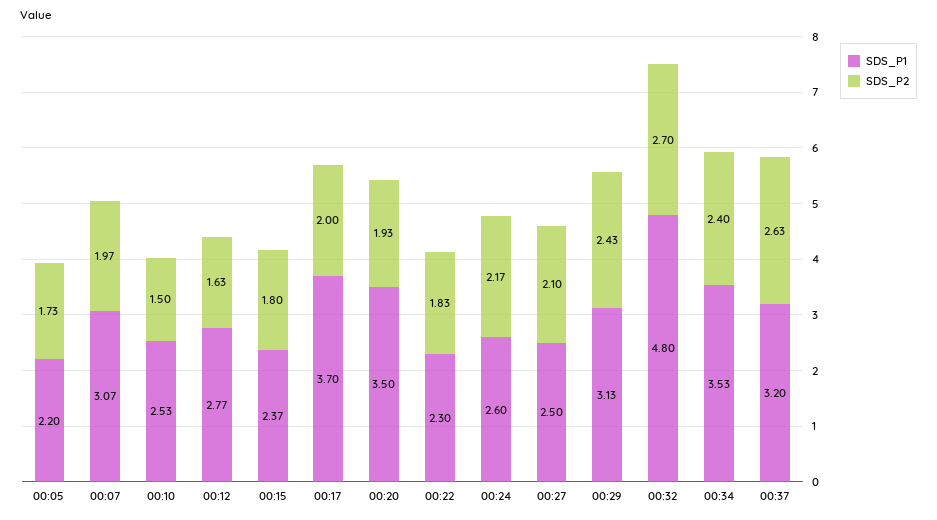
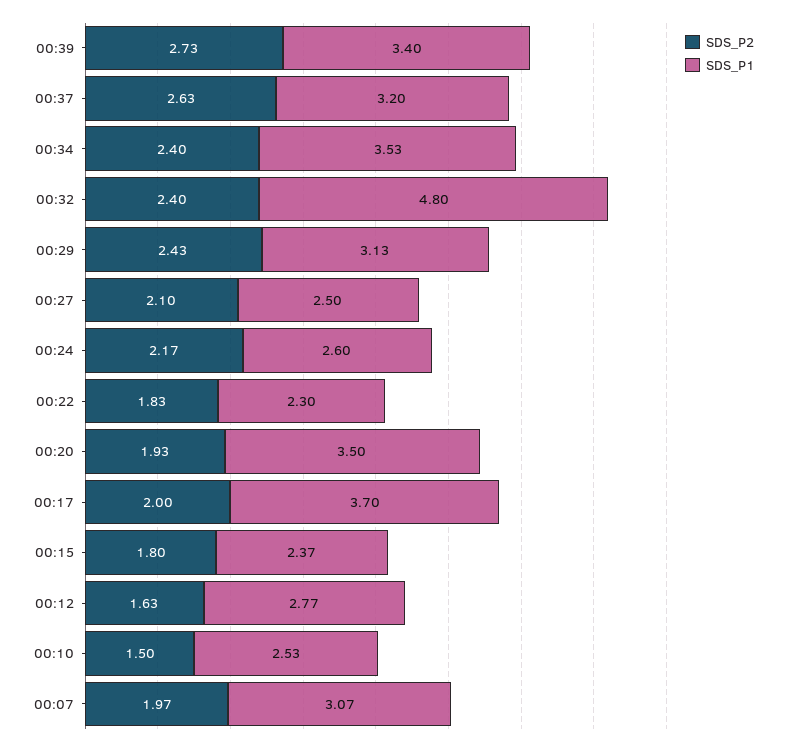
SDS_P1, 00:05: 2.2 -> none
SDS_P2, 00:05: 1.73 -> none
SDS_P2, 00:32: 2.7 -> 2.4
SDS_P2, 00:39: none -> 2.73
SDS_P1, 00:39: none -> 3.4

